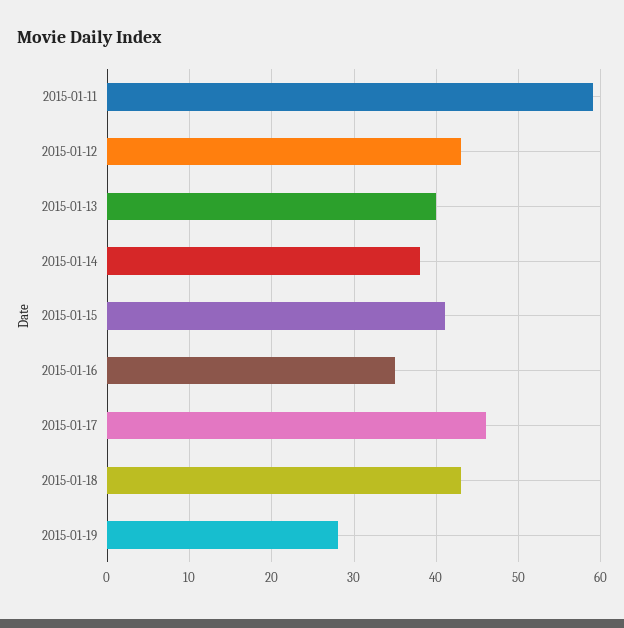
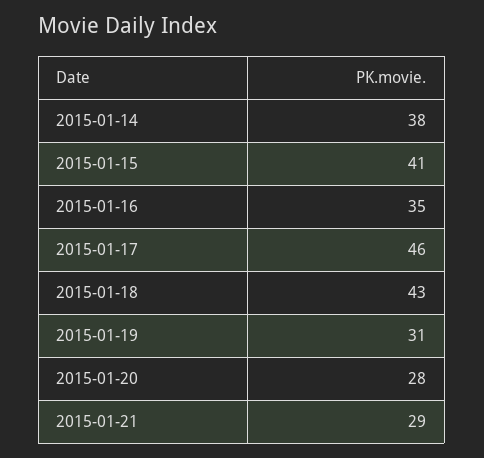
2015-01-11: 59 -> none
2015-01-12: 43 -> none
2015-01-13: 40 -> none
2015-01-19: 28 -> 31
2015-01-20: none -> 28
2015-01-21: none -> 29

